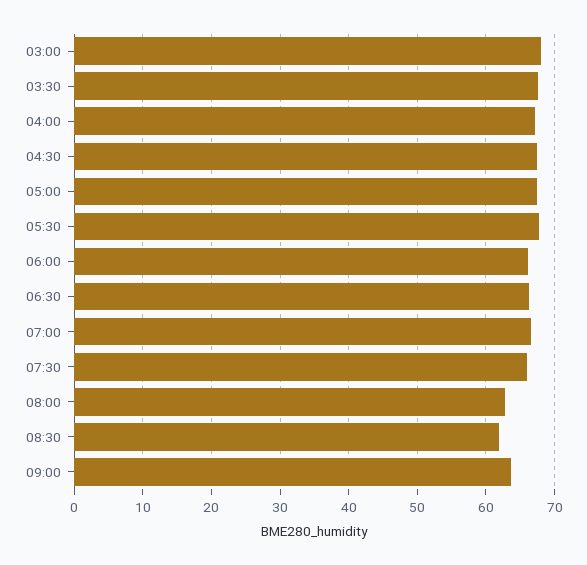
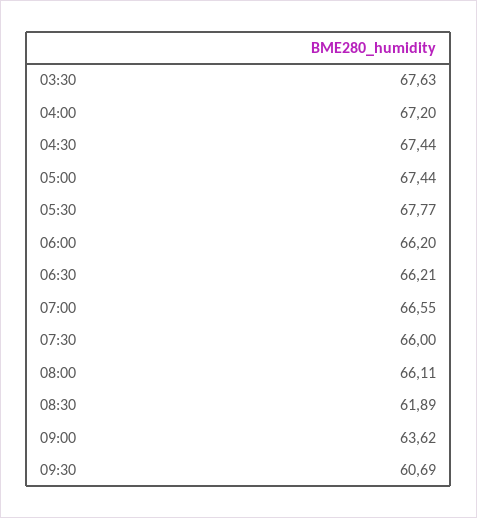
03:00: 68 -> none
08:00: 63 -> 66.11
09:30: none -> 60.69

